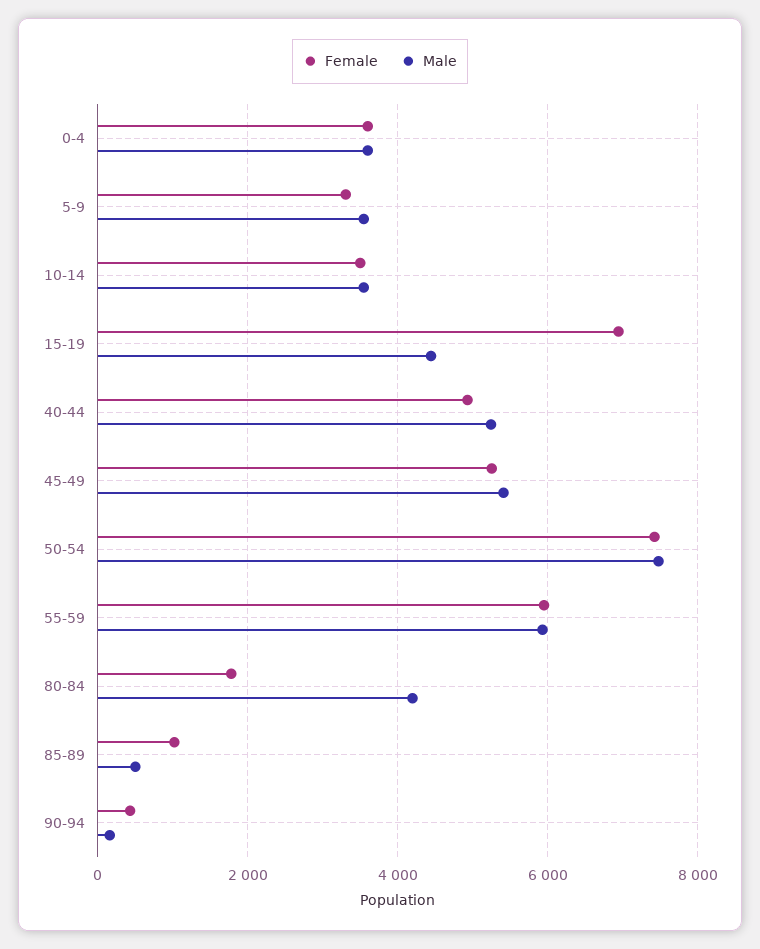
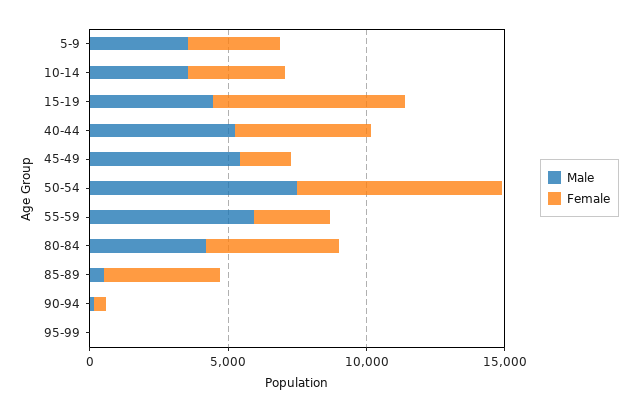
Female, 0-4: 3600 -> none
Male, 0-4: 3600 -> none
Female, 45-49: 5200 -> 2000
Female, 55-59: 6000 -> 3000
Female, 80-84: 1800 -> 5000
Female, 85-89: 1000 -> 4000
Male, 95-99: none -> 0
Female, 95-99: none -> 0

